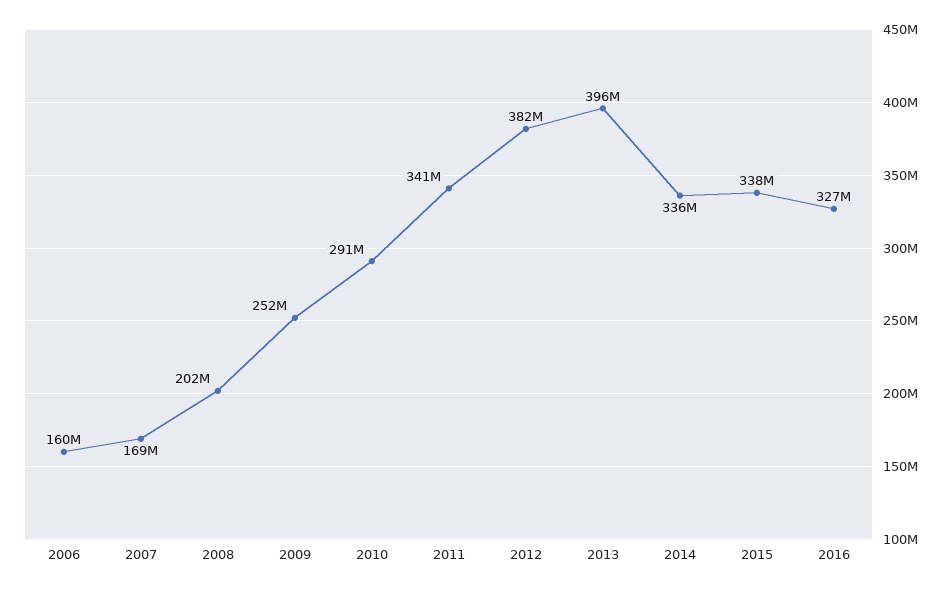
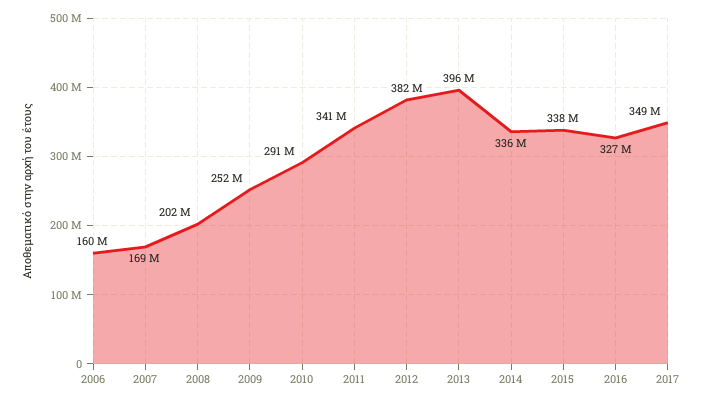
2017: none -> 349000000

